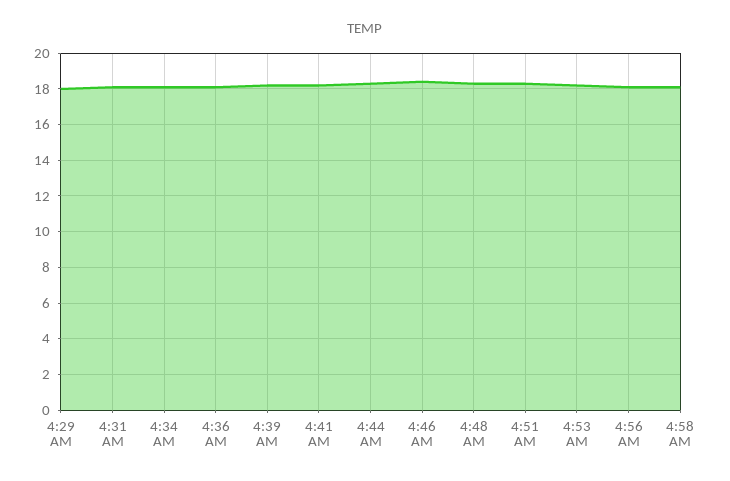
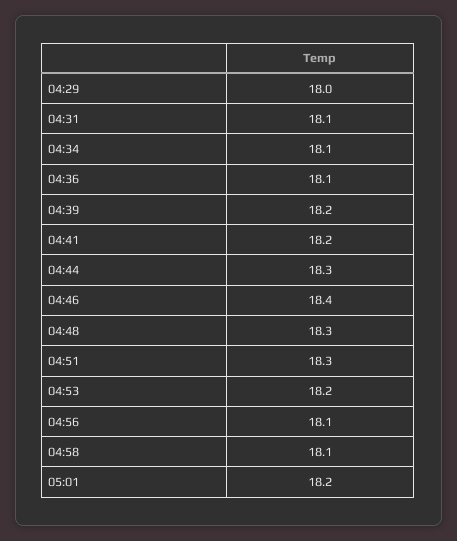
05:01: none -> 18.2

